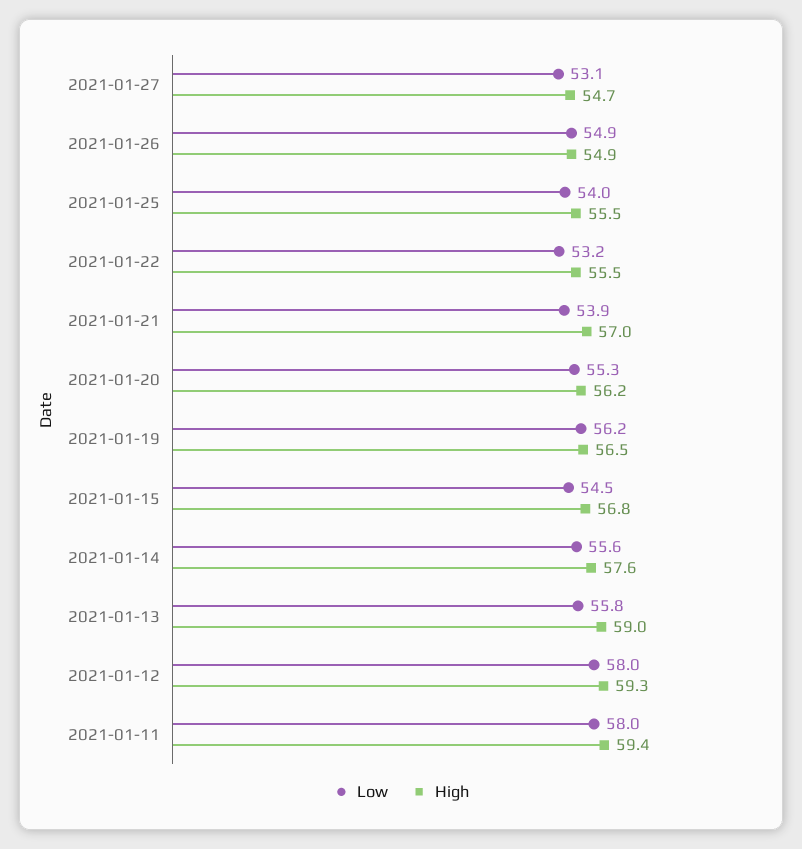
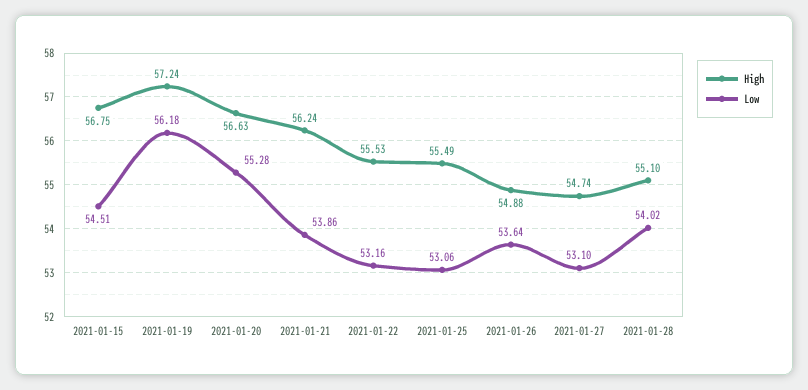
Low, 2021-01-26: 54.9 -> 53.64
Low, 2021-01-25: 54 -> 53.06
High, 2021-01-21: 57 -> 56.24
High, 2021-01-20: 56.2 -> 56.63
High, 2021-01-19: 56.5 -> 57.24
Low, 2021-01-14: 55.6 -> none
High, 2021-01-14: 57.6 -> none
Low, 2021-01-13: 55.8 -> none
High, 2021-01-13: 59 -> none
Low, 2021-01-12: 58 -> none
High, 2021-01-12: 59.3 -> none
Low, 2021-01-11: 58 -> none
High, 2021-01-11: 59.4 -> none
High, 2021-01-28: none -> 55.1
Low, 2021-01-28: none -> 54.02

